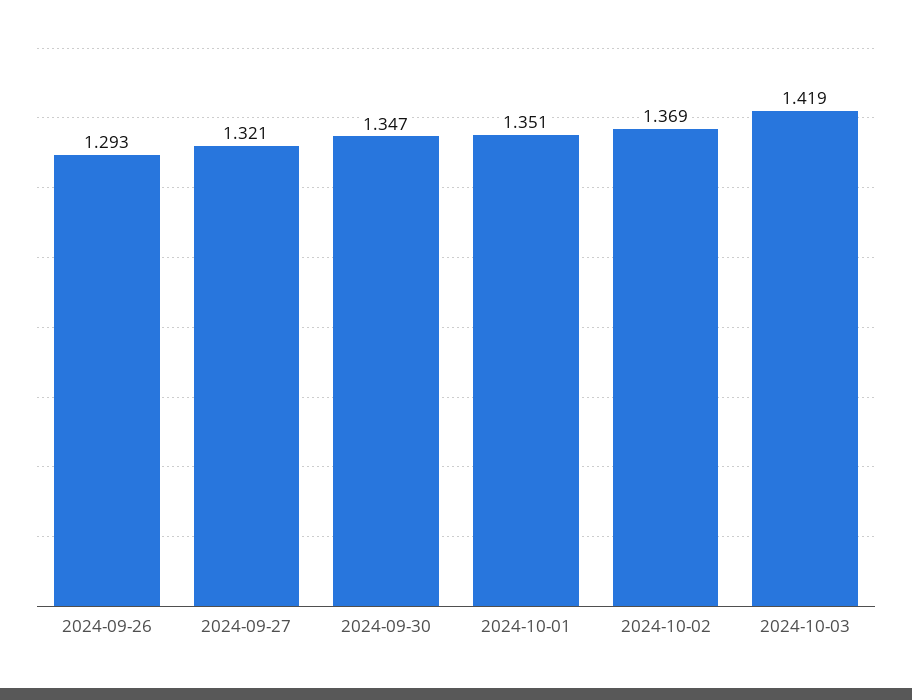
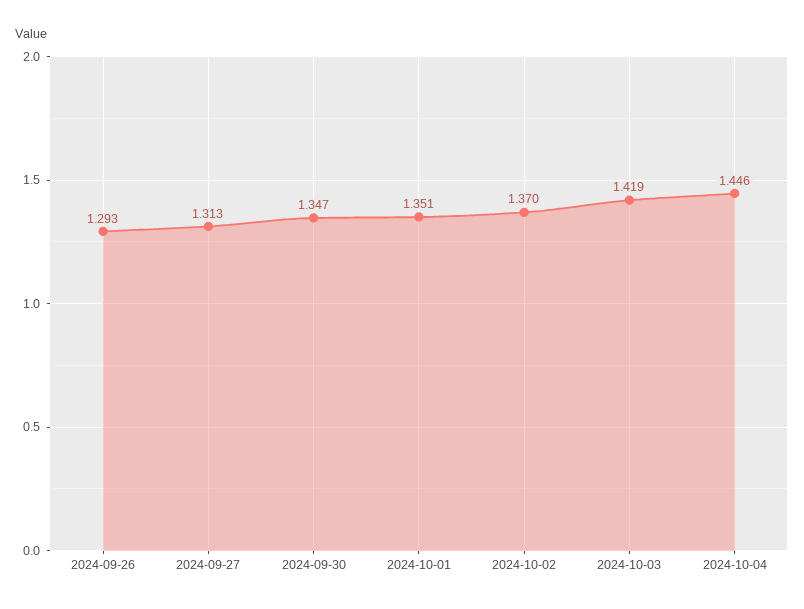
2024-09-27: 1.321 -> 1.313
2024-10-02: 1.369 -> 1.37
2024-10-04: none -> 1.446

